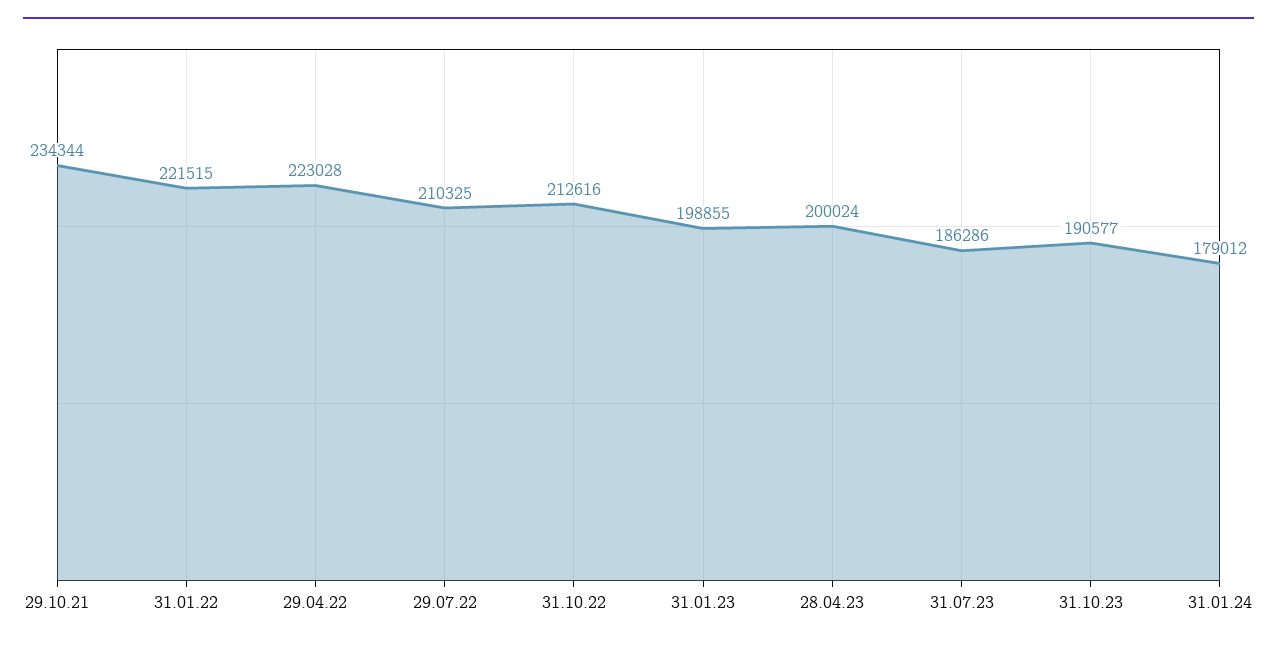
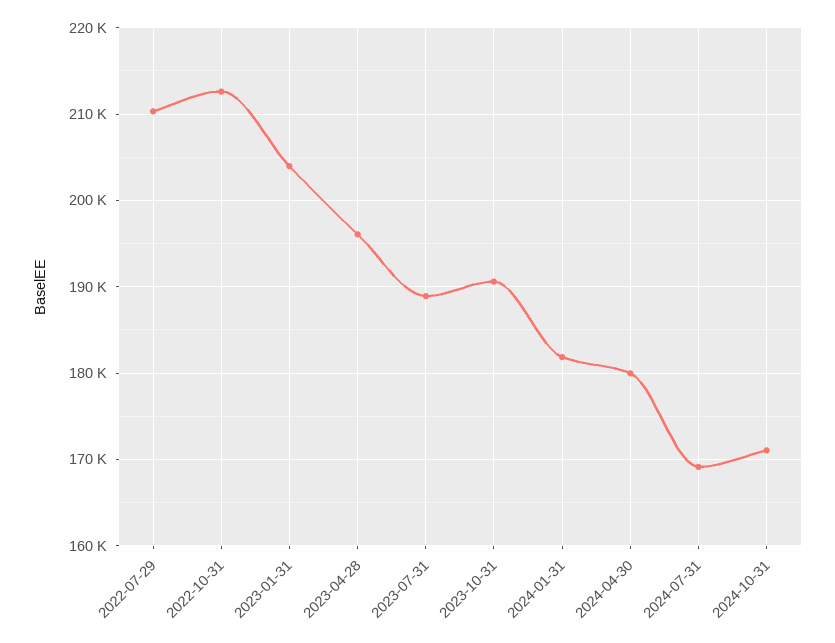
29.10.21: 234344 -> none
31.01.22: 221515 -> none
29.04.22: 223028 -> none
31.01.23: 198855 -> 204000
28.04.23: 200024 -> 196000
31.07.23: 186286 -> 189000
31.01.24: 179012 -> 182000
2024-04-30: none -> 180000
2024-07-31: none -> 169000
2024-10-31: none -> 171000

